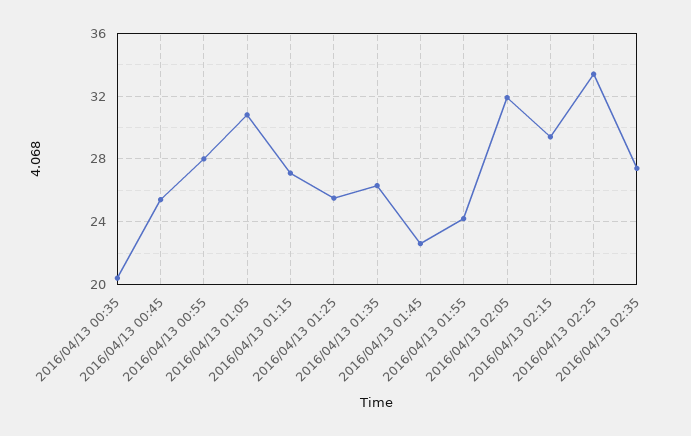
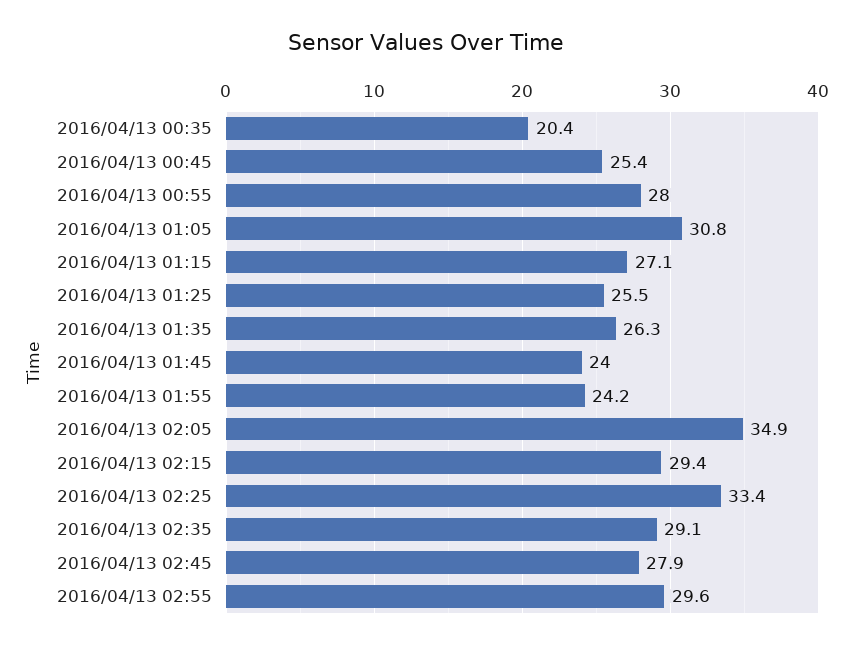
2016/04/13 01:45: 22.5 -> 24
2016/04/13 02:05: 32 -> 34.9
2016/04/13 02:35: 27.5 -> 29.1
2016/04/13 02:45: none -> 27.9
2016/04/13 02:55: none -> 29.6

